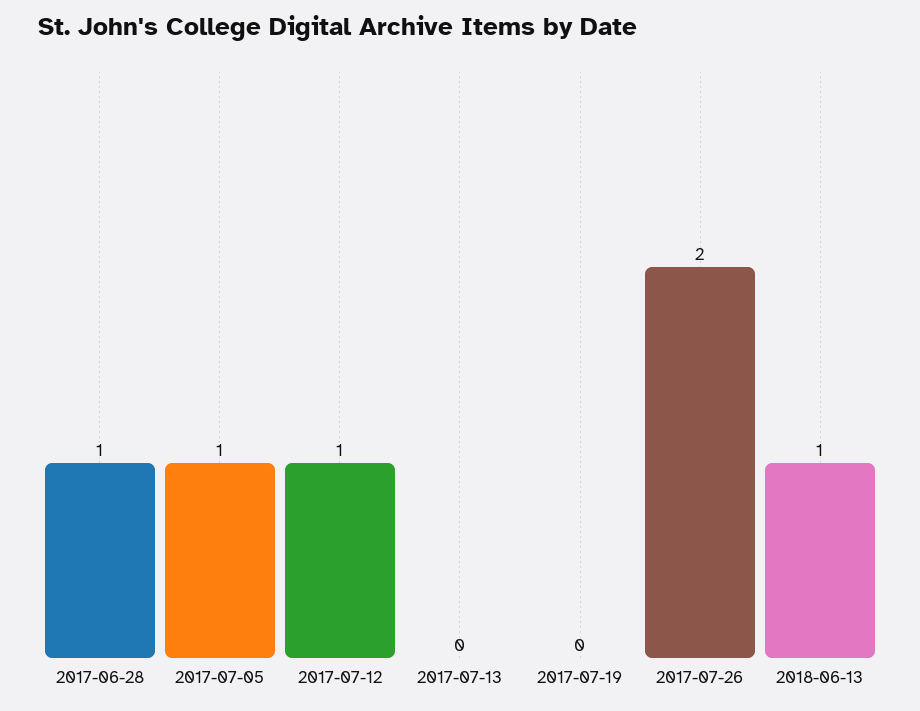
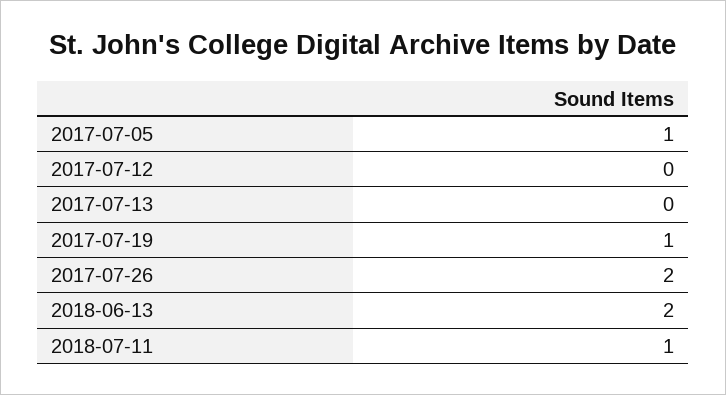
2017-06-28: 1 -> none
2017-07-12: 1 -> 0
2017-07-19: 0 -> 1
2018-06-13: 1 -> 2
2018-07-11: none -> 1

